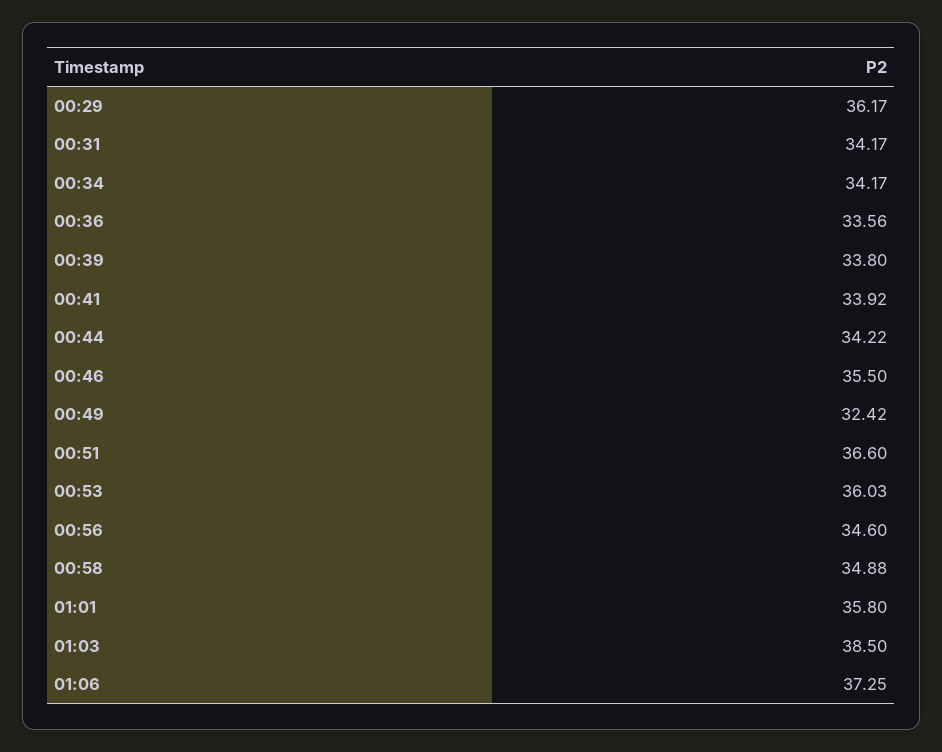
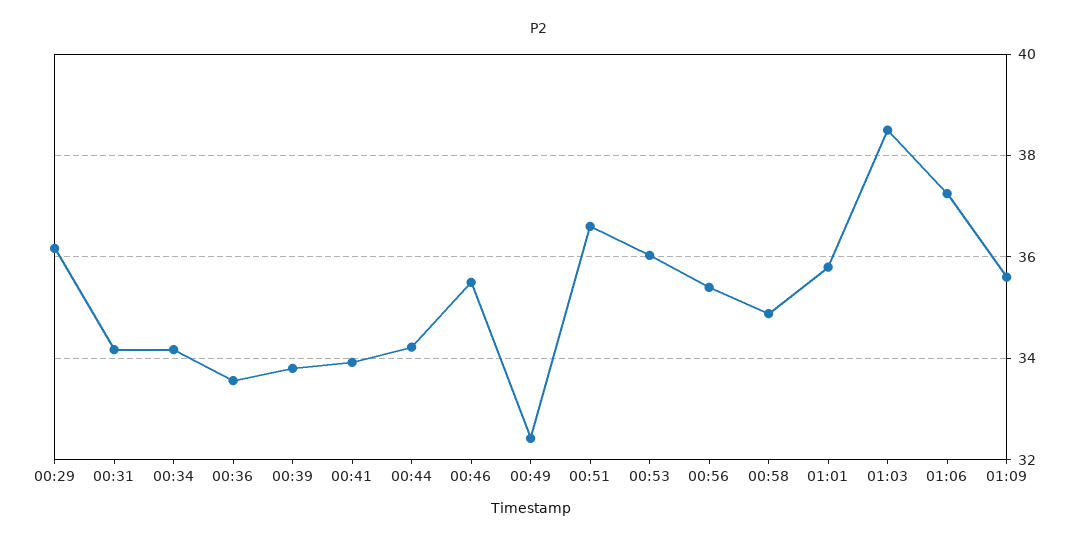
00:56: 34.6 -> 35.4
01:09: none -> 35.6

